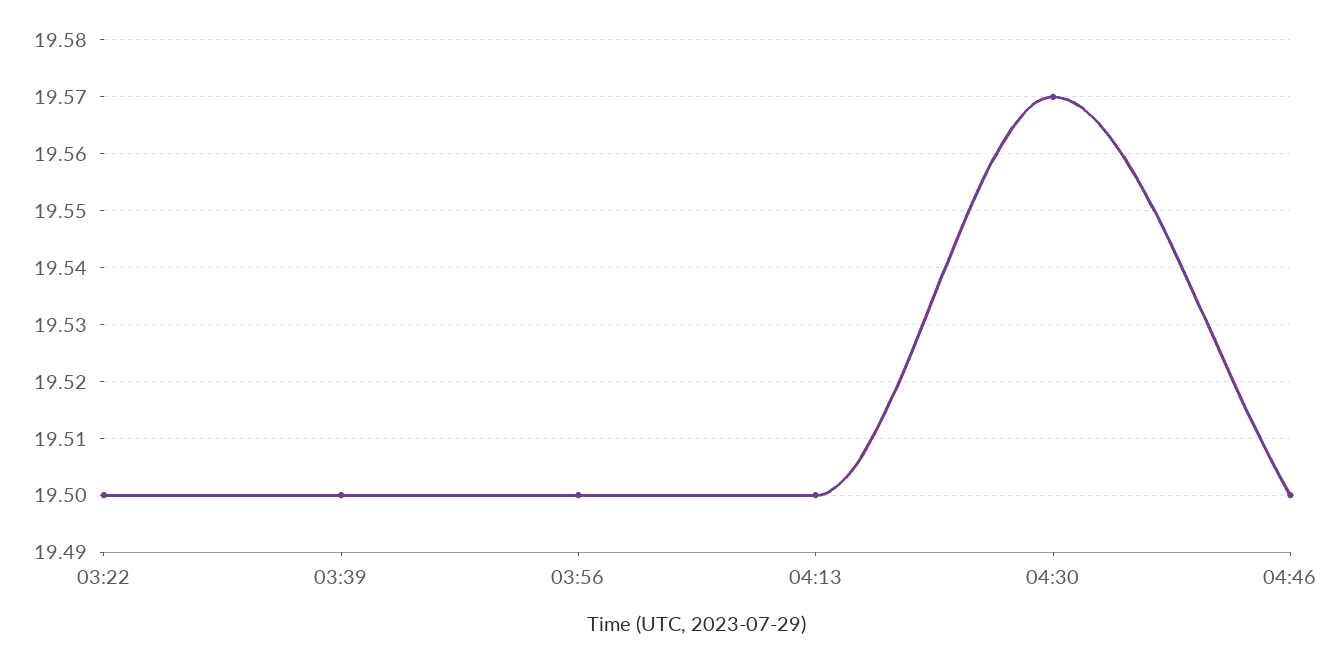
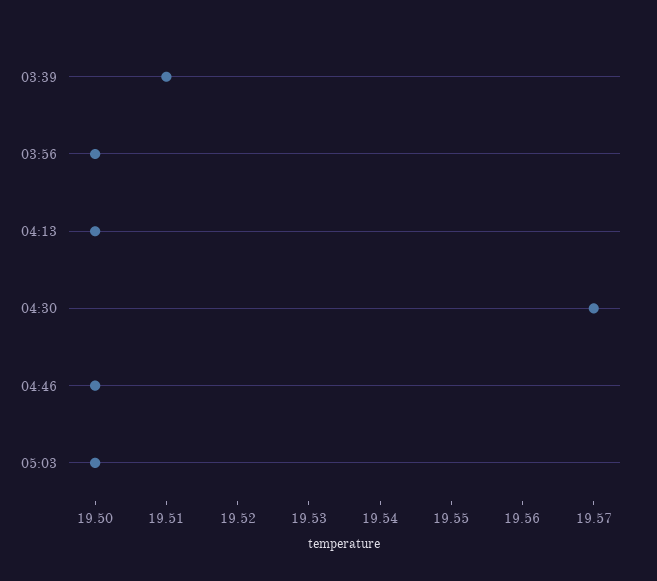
03:22: 19.5 -> none
03:39: 19.5 -> 19.51
05:03: none -> 19.5

